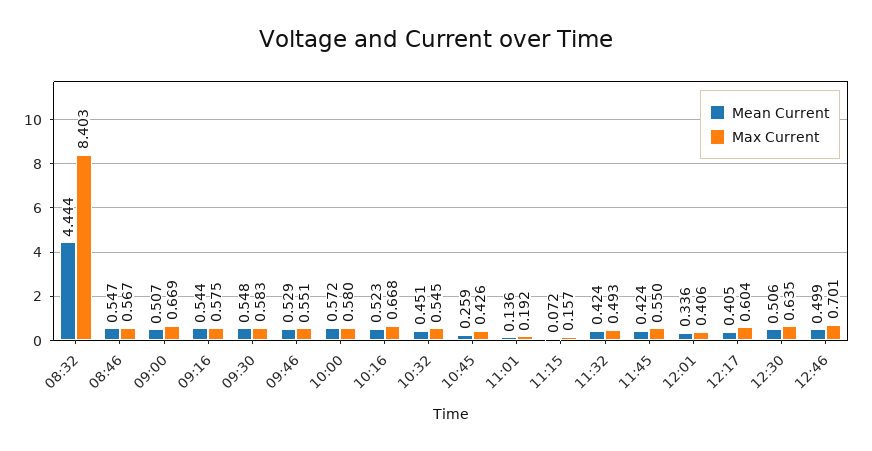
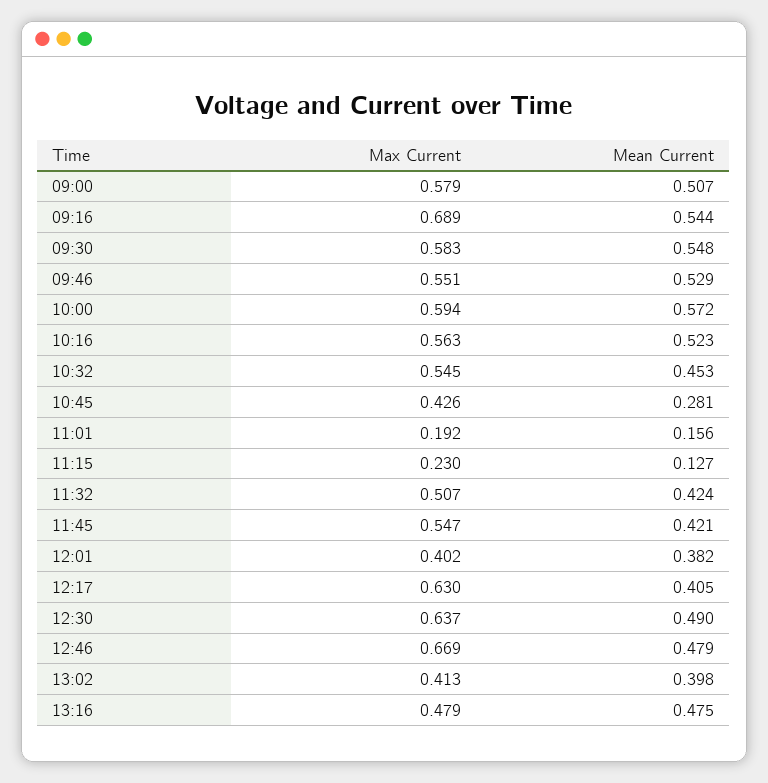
Mean Current, 08:32: 4.444 -> none
Max Current, 08:32: 8.403 -> none
Mean Current, 08:46: 0.547 -> none
Max Current, 08:46: 0.567 -> none
Max Current, 09:00: 0.669 -> 0.579
Max Current, 09:16: 0.575 -> 0.689
Max Current, 10:00: 0.58 -> 0.594
Max Current, 10:16: 0.668 -> 0.563
Mean Current, 10:32: 0.451 -> 0.453
Mean Current, 10:45: 0.259 -> 0.281
Mean Current, 11:01: 0.136 -> 0.156
Mean Current, 11:15: 0.072 -> 0.127
Max Current, 11:15: 0.157 -> 0.23
Max Current, 11:32: 0.493 -> 0.507
Mean Current, 11:45: 0.424 -> 0.421
Max Current, 11:45: 0.55 -> 0.547
Mean Current, 12:01: 0.336 -> 0.382
Max Current, 12:01: 0.406 -> 0.402
Max Current, 12:17: 0.604 -> 0.63
Mean Current, 12:30: 0.506 -> 0.49
Max Current, 12:30: 0.635 -> 0.637
Mean Current, 12:46: 0.499 -> 0.479
Max Current, 12:46: 0.701 -> 0.669
Max Current, 13:02: none -> 0.413
Mean Current, 13:02: none -> 0.398
Max Current, 13:16: none -> 0.479
Mean Current, 13:16: none -> 0.475

